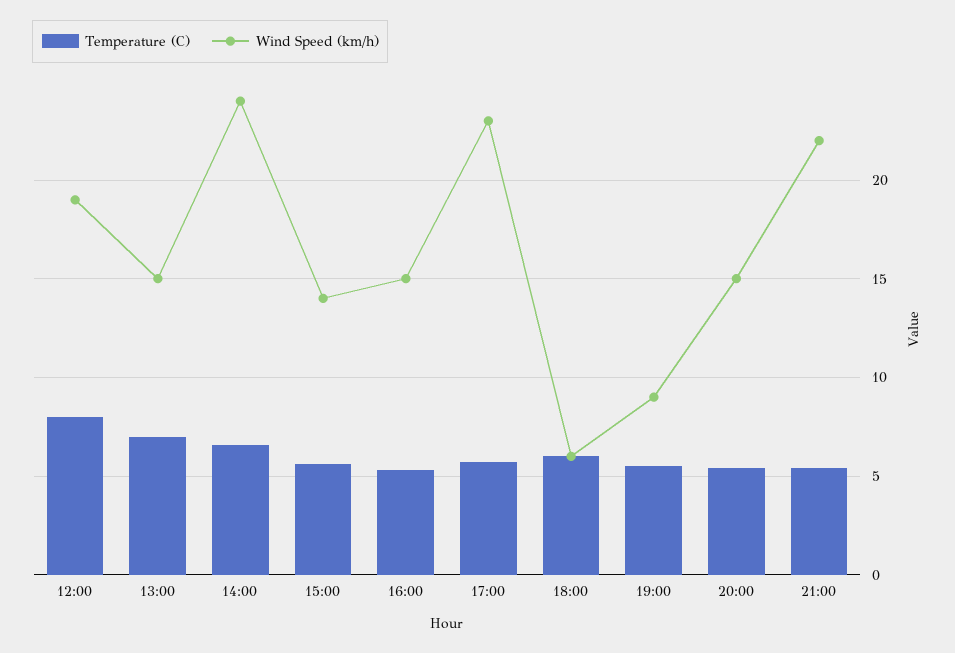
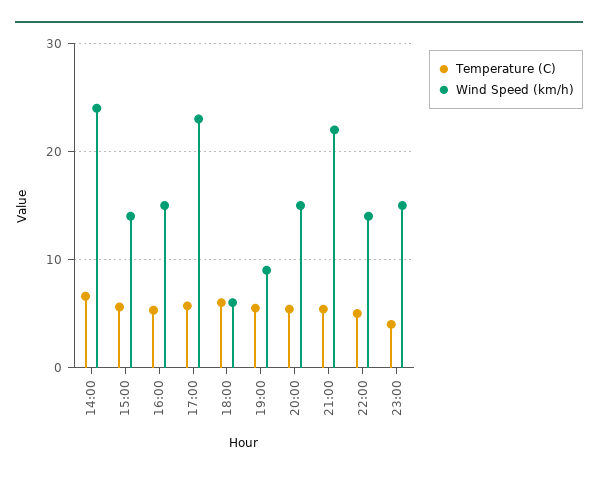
Temperature (C), 12:00: 8 -> none
Wind Speed (km/h), 12:00: 19 -> none
Temperature (C), 13:00: 7 -> none
Wind Speed (km/h), 13:00: 15 -> none
Temperature (C), 22:00: none -> 5
Wind Speed (km/h), 22:00: none -> 14
Temperature (C), 23:00: none -> 4
Wind Speed (km/h), 23:00: none -> 15

